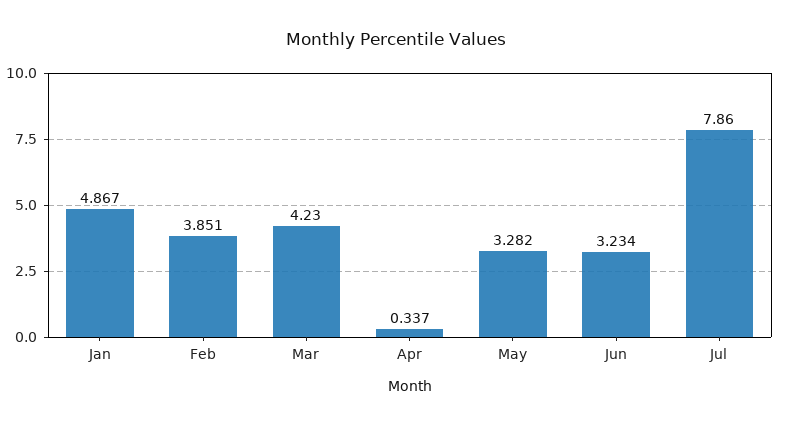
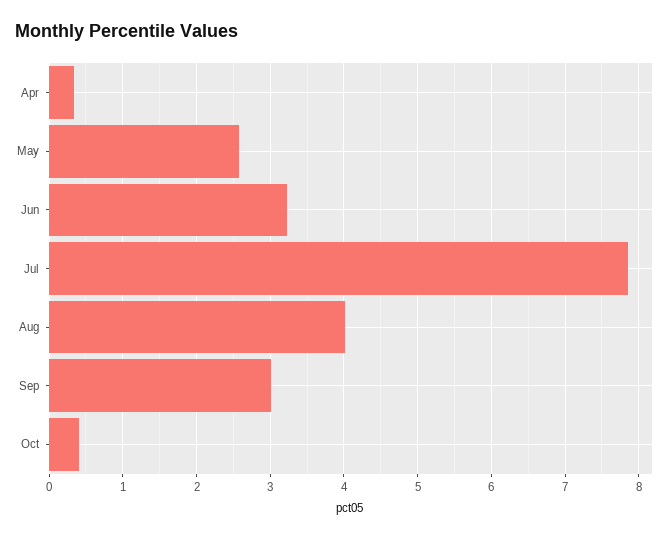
Jan: 4.867 -> none
Feb: 3.851 -> none
Mar: 4.23 -> none
May: 3.282 -> 2.6
Aug: none -> 4
Sep: none -> 3
Oct: none -> 0.4

